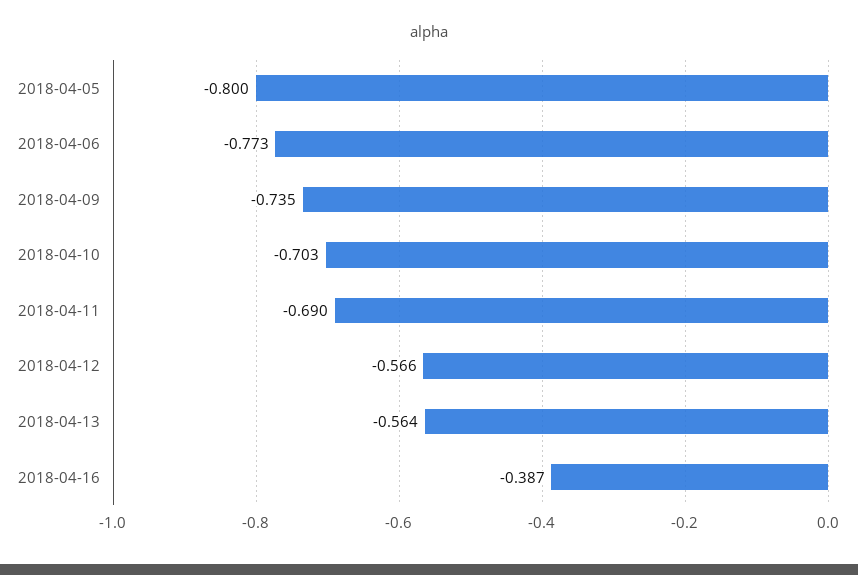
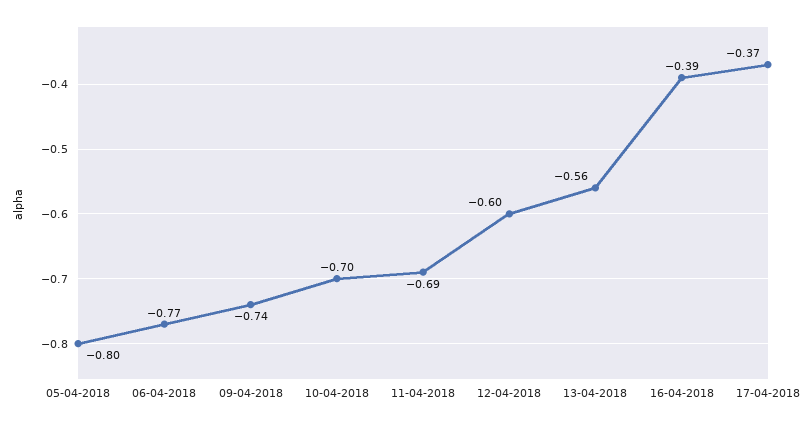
2018-04-12: -0.566 -> -0.6
17-04-2018: none -> -0.37

